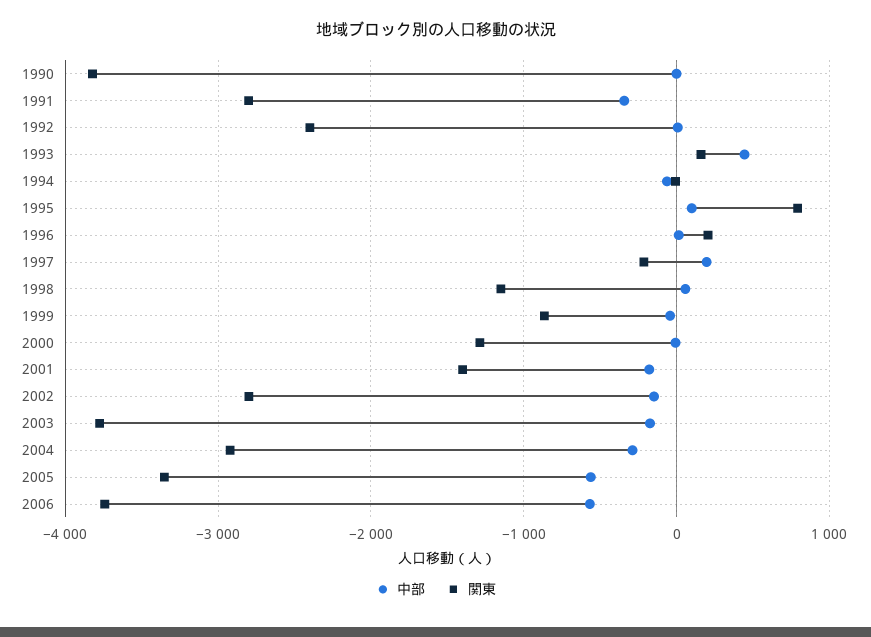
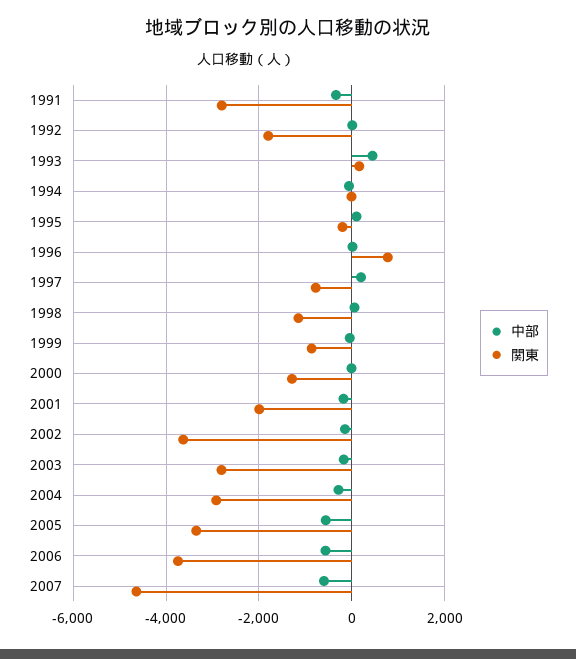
中部, 1990: 0 -> none
関東, 1990: -3800 -> none
関東, 1992: -2400 -> -1800
関東, 1995: 800 -> -200
関東, 1996: 200 -> 800
関東, 1997: -200 -> -800
関東, 2001: -1400 -> -2000
関東, 2002: -2800 -> -3600
関東, 2003: -3800 -> -2800
中部, 2007: none -> -600
関東, 2007: none -> -4600

